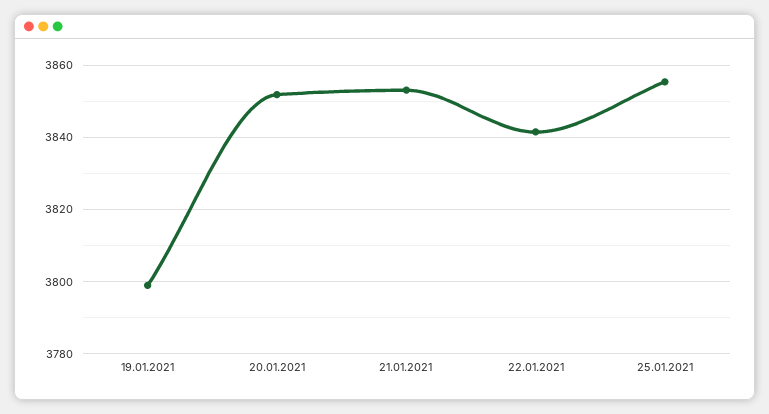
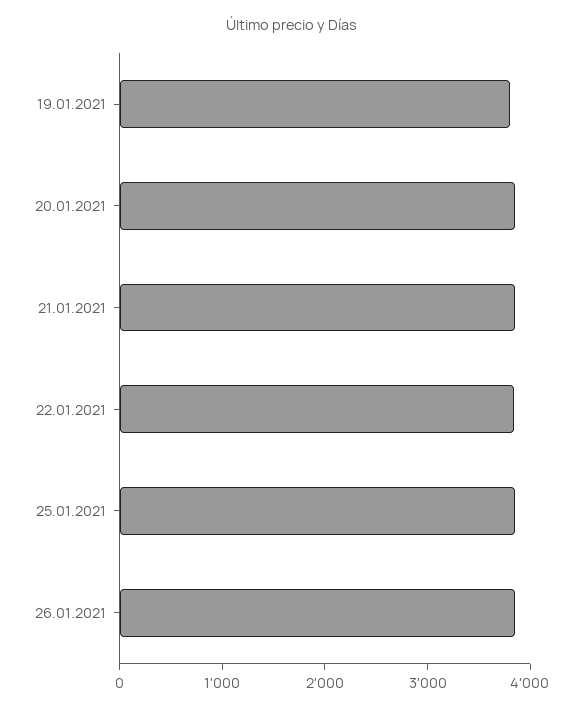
26.01.2021: none -> 3800

